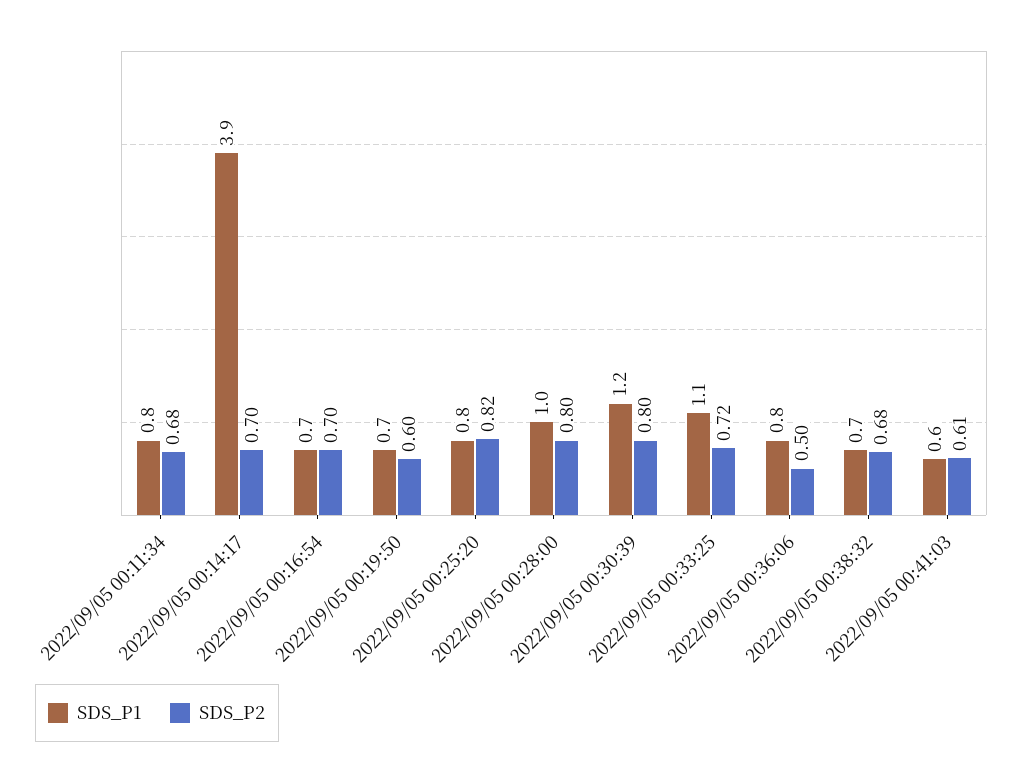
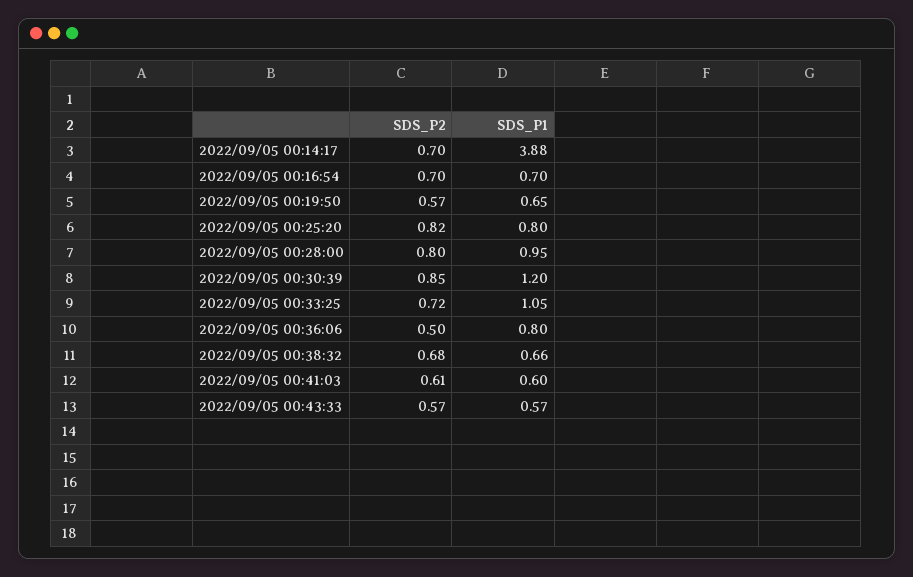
SDS_P1, 2022/09/05 00:11:34: 0.8 -> none
SDS_P2, 2022/09/05 00:11:34: 0.68 -> none
SDS_P2, 2022/09/05 00:19:50: 0.6 -> 0.57
SDS_P2, 2022/09/05 00:30:39: 0.8 -> 0.85
SDS_P2, 2022/09/05 00:43:33: none -> 0.57
SDS_P1, 2022/09/05 00:43:33: none -> 0.57

